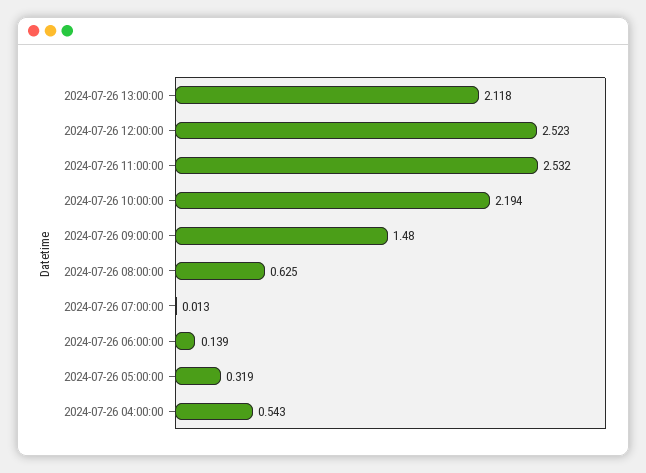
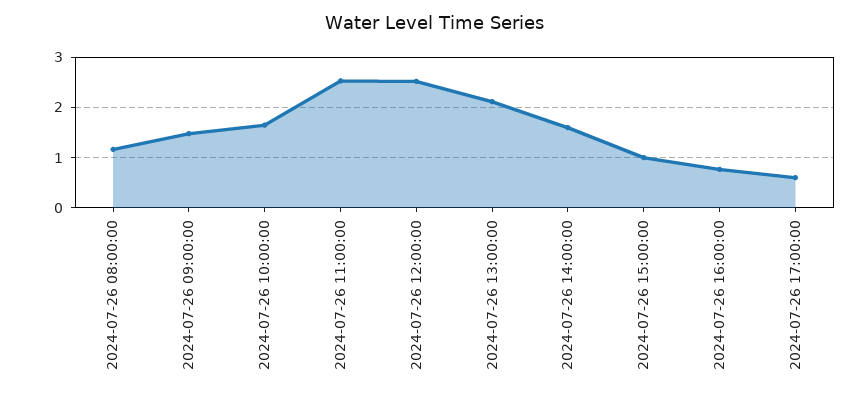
2024-07-26 10:00:00: 2.194 -> 1.6
2024-07-26 08:00:00: 0.625 -> 1.2
2024-07-26 07:00:00: 0.013 -> none
2024-07-26 06:00:00: 0.139 -> none
2024-07-26 05:00:00: 0.319 -> none
2024-07-26 04:00:00: 0.543 -> none
2024-07-26 14:00:00: none -> 1.6
2024-07-26 15:00:00: none -> 1
2024-07-26 16:00:00: none -> 0.8
2024-07-26 17:00:00: none -> 0.6

